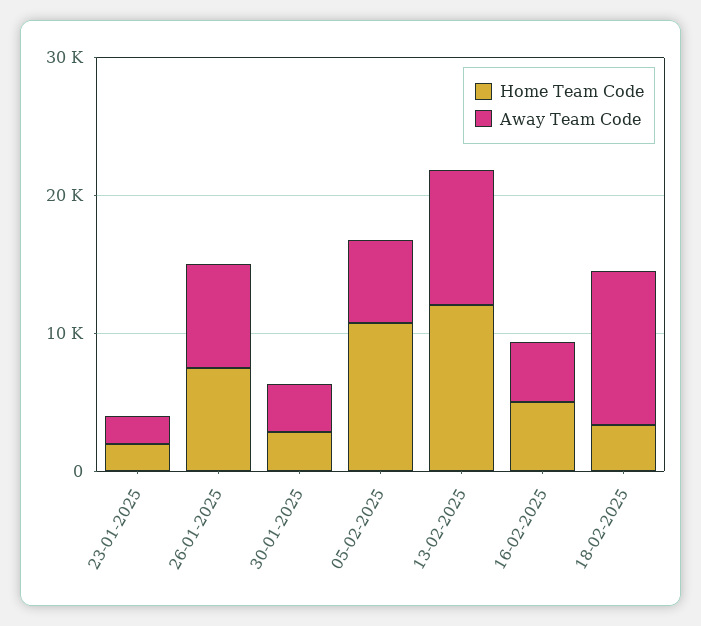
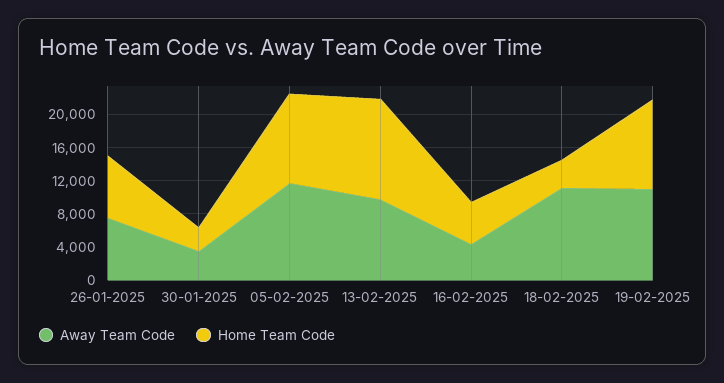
Home Team Code, 23-01-2025: 2000 -> none
Away Team Code, 23-01-2025: 2000 -> none
Away Team Code, 05-02-2025: 6000 -> 12000
Away Team Code, 19-02-2025: none -> 11000
Home Team Code, 19-02-2025: none -> 11000

